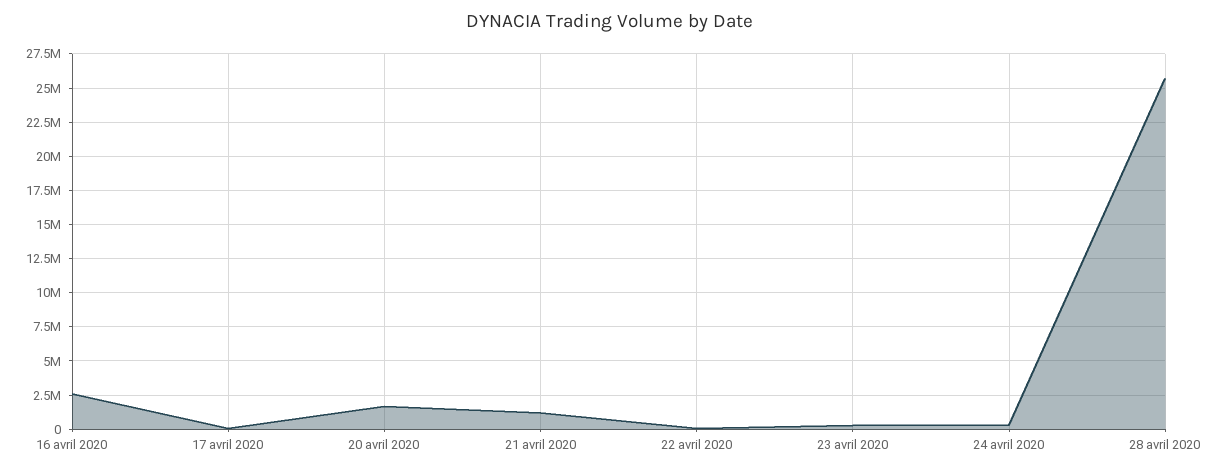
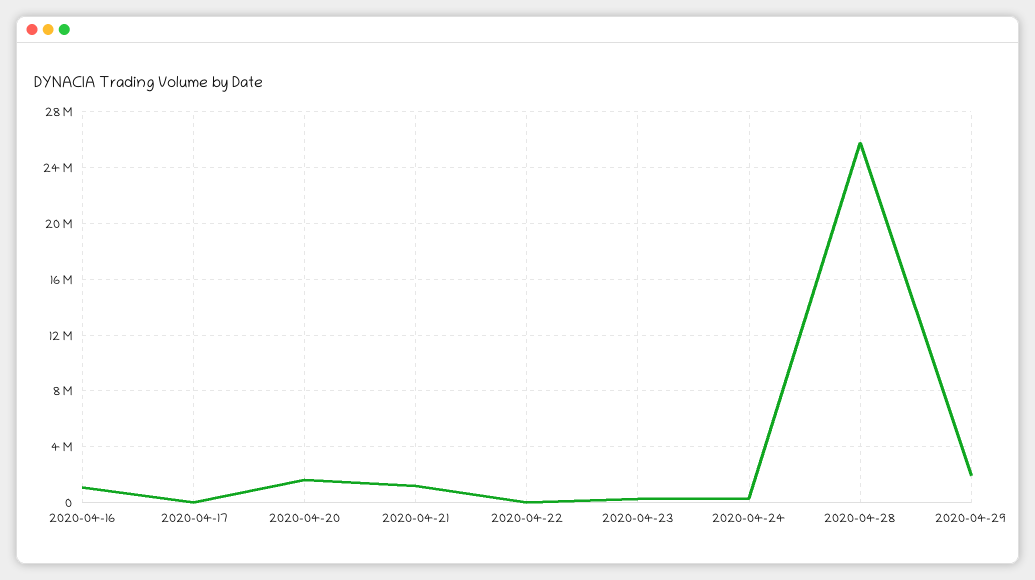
16 avril 2020: 2500000 -> 1000000
2020-04-29: none -> 2000000

